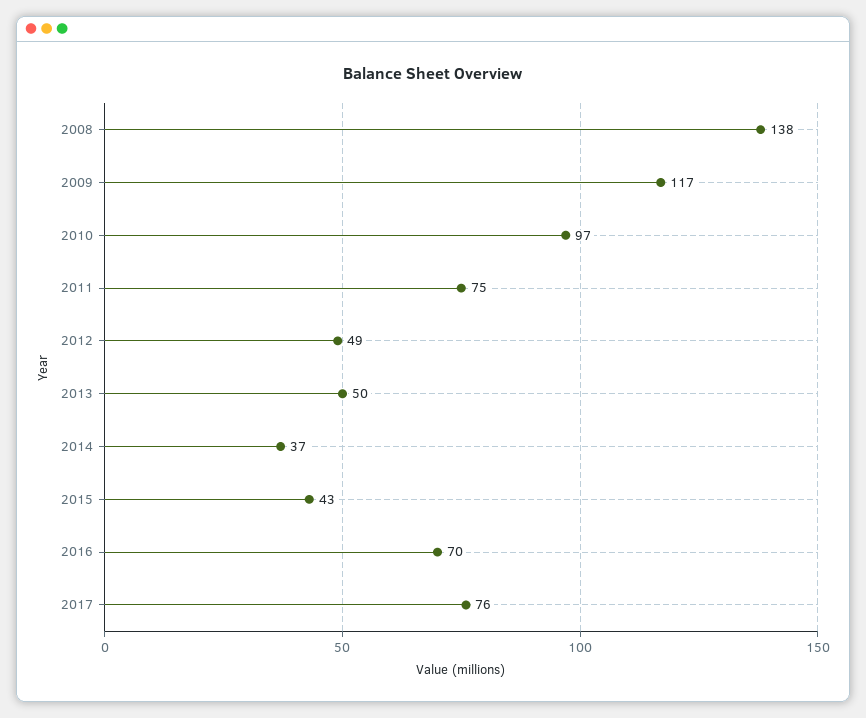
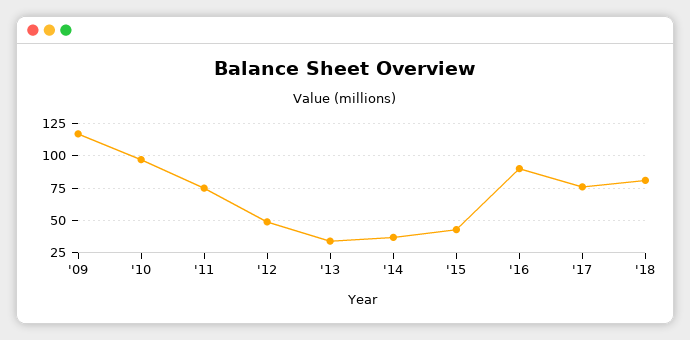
2008: 138 -> none
2013: 50 -> 35
2016: 70 -> 90
'18: none -> 80

